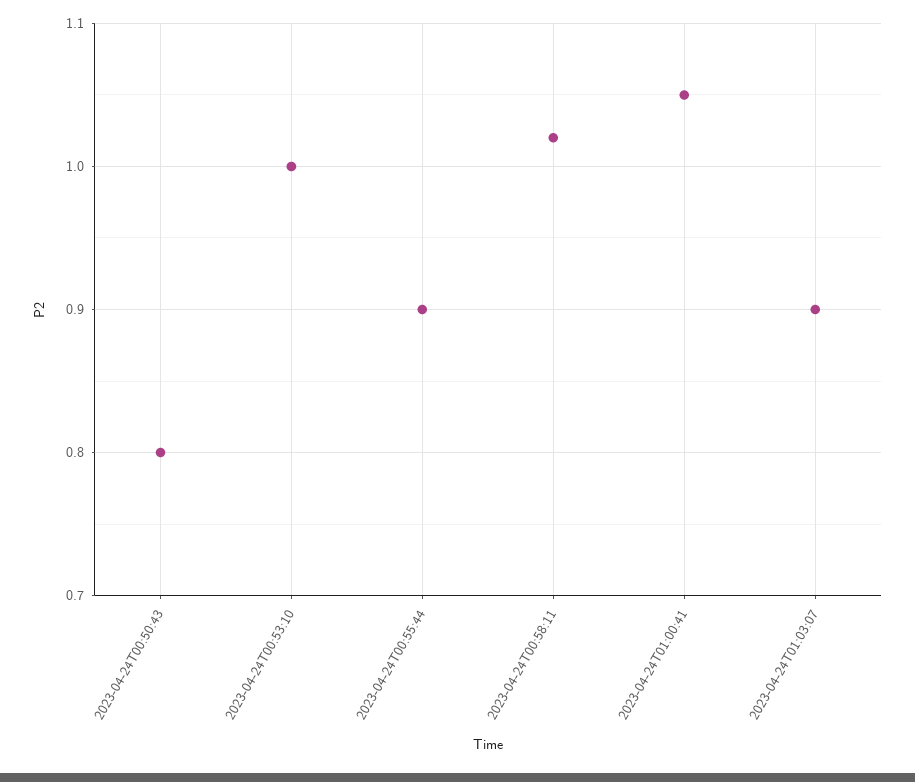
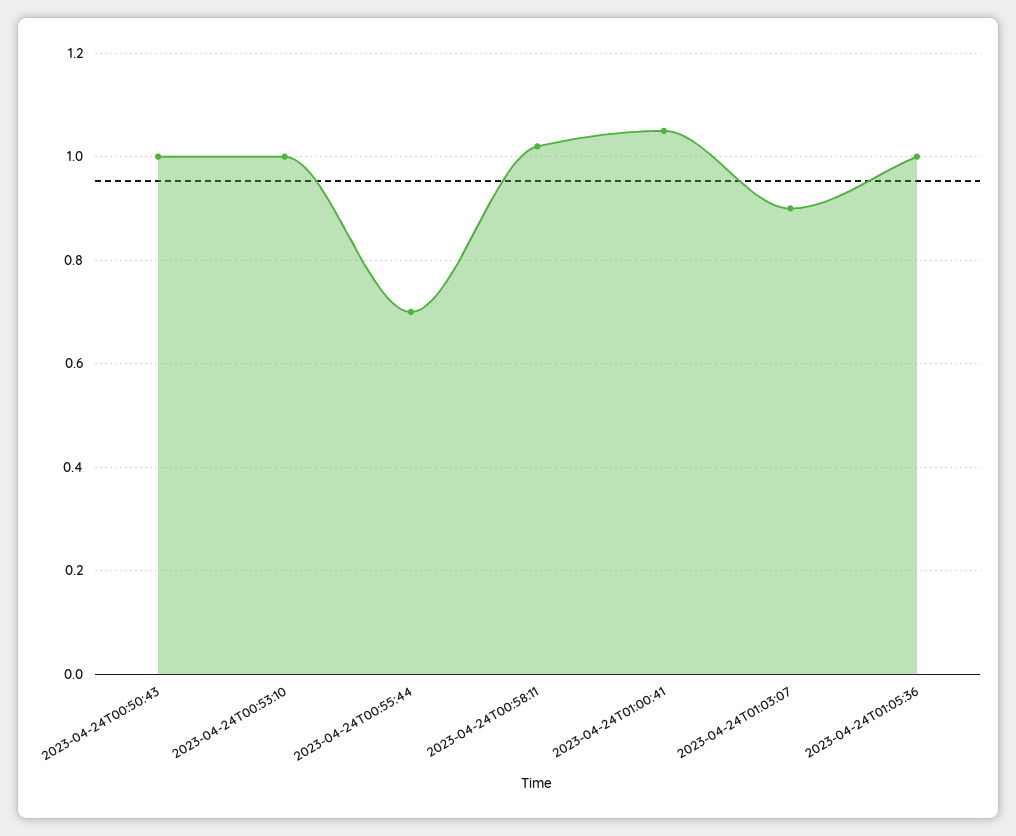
2023-04-24T00:50:43: 0.8 -> 1
2023-04-24T00:55:44: 0.9 -> 0.7
2023-04-24T01:05:36: none -> 1

